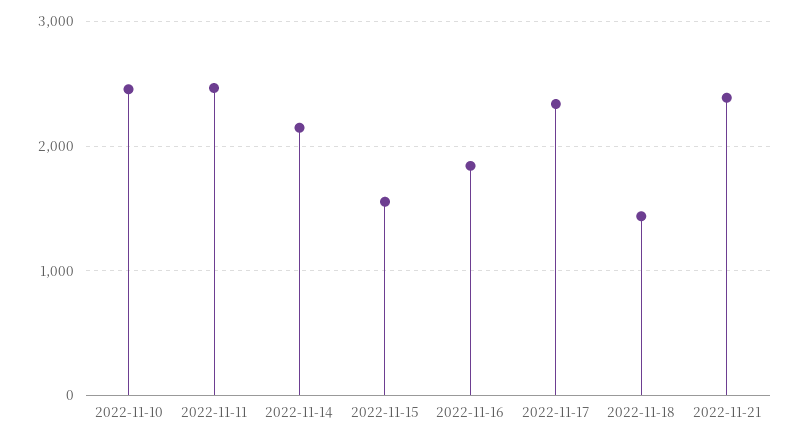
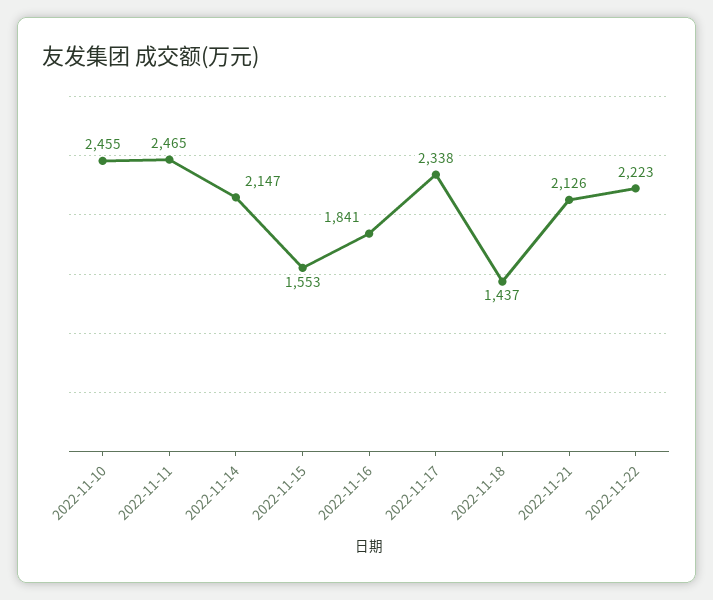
2022-11-21: 2400 -> 2126
2022-11-22: none -> 2223

